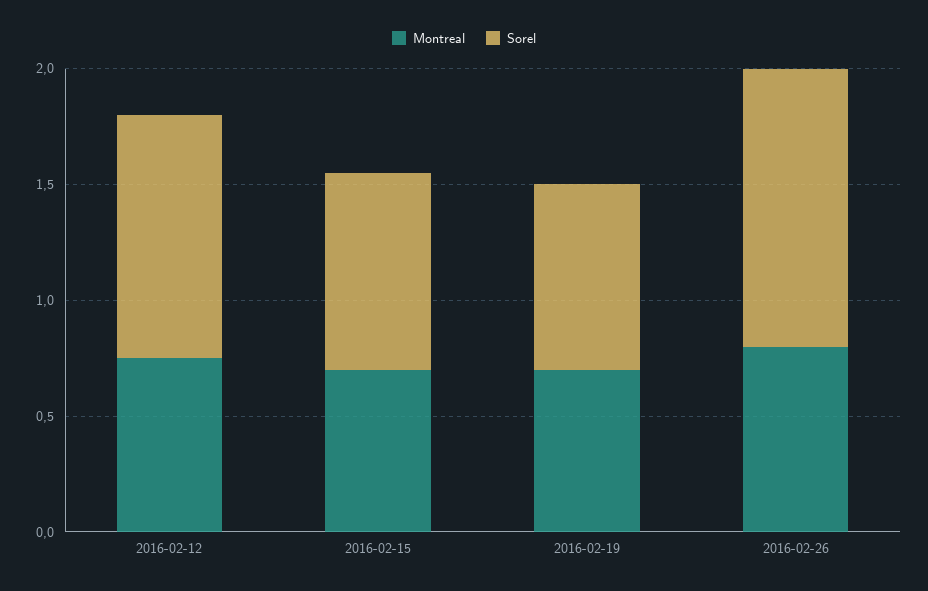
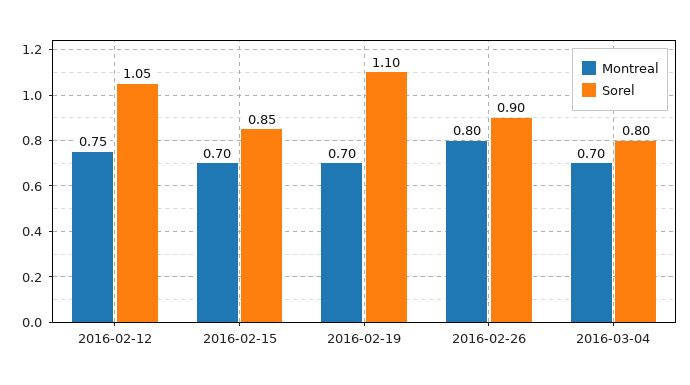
Sorel, 2016-02-19: 0.8 -> 1.1
Sorel, 2016-02-26: 1.2 -> 0.9
Montreal, 2016-03-04: none -> 0.7
Sorel, 2016-03-04: none -> 0.8

